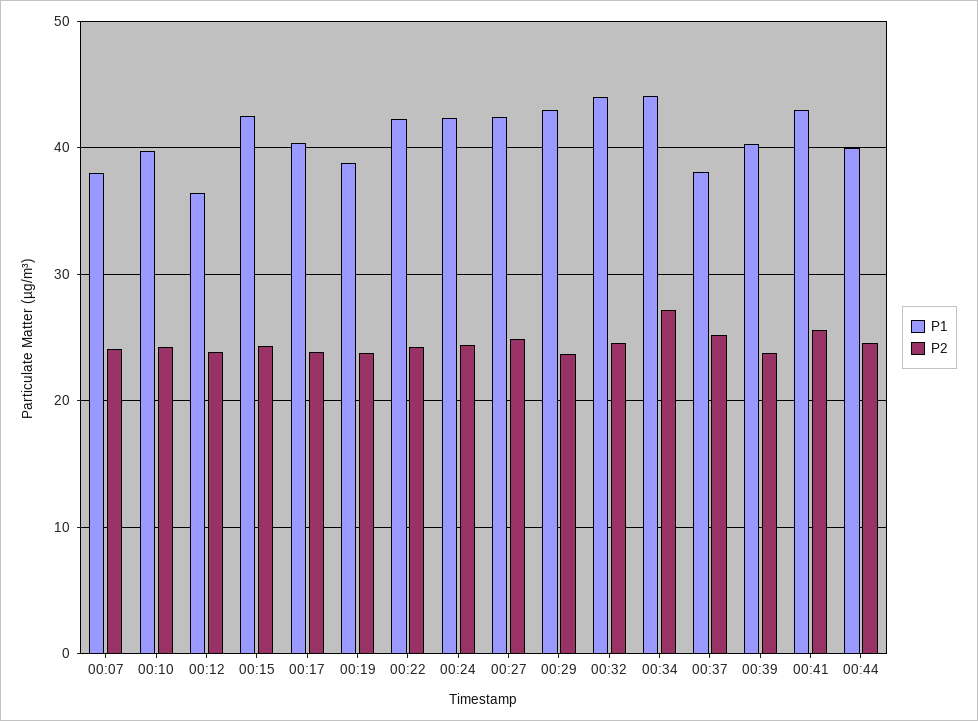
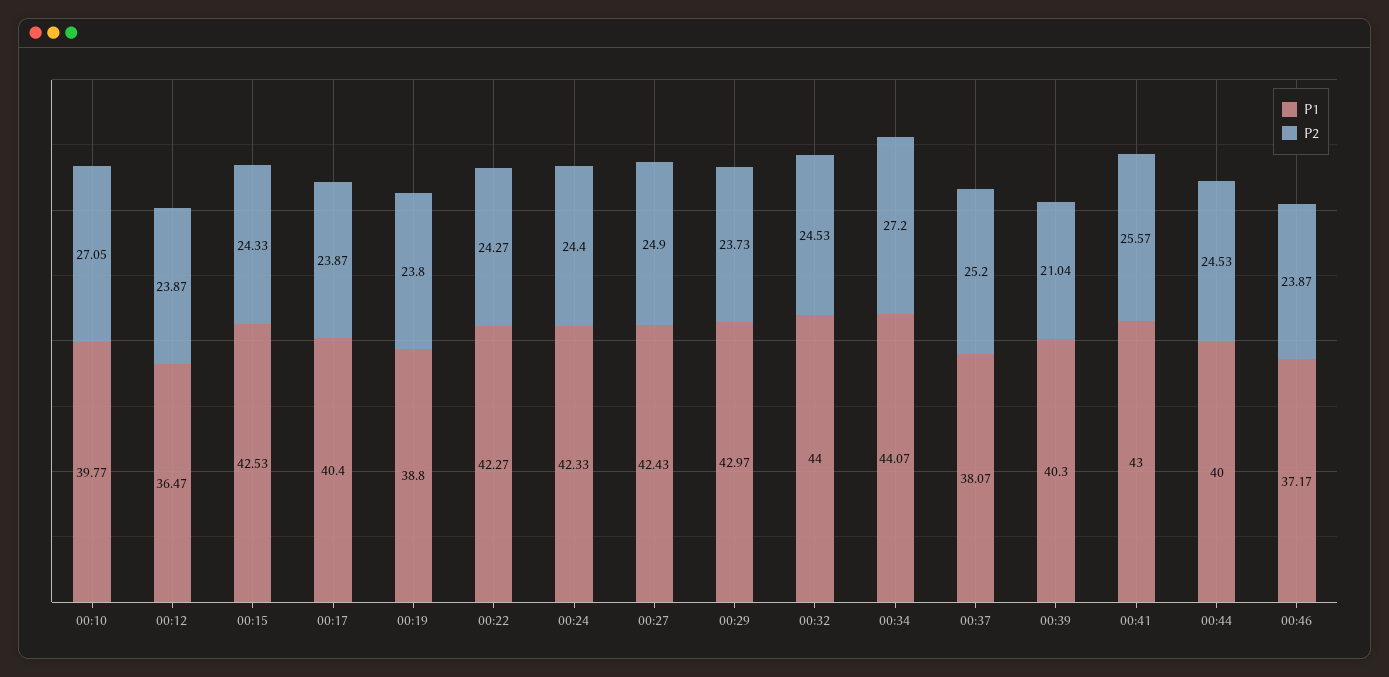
P1, 00:07: 38 -> none
P2, 00:07: 24 -> none
P2, 00:10: 24 -> 27.05
P2, 00:39: 24 -> 21.04
P1, 00:46: none -> 37.17
P2, 00:46: none -> 23.87

